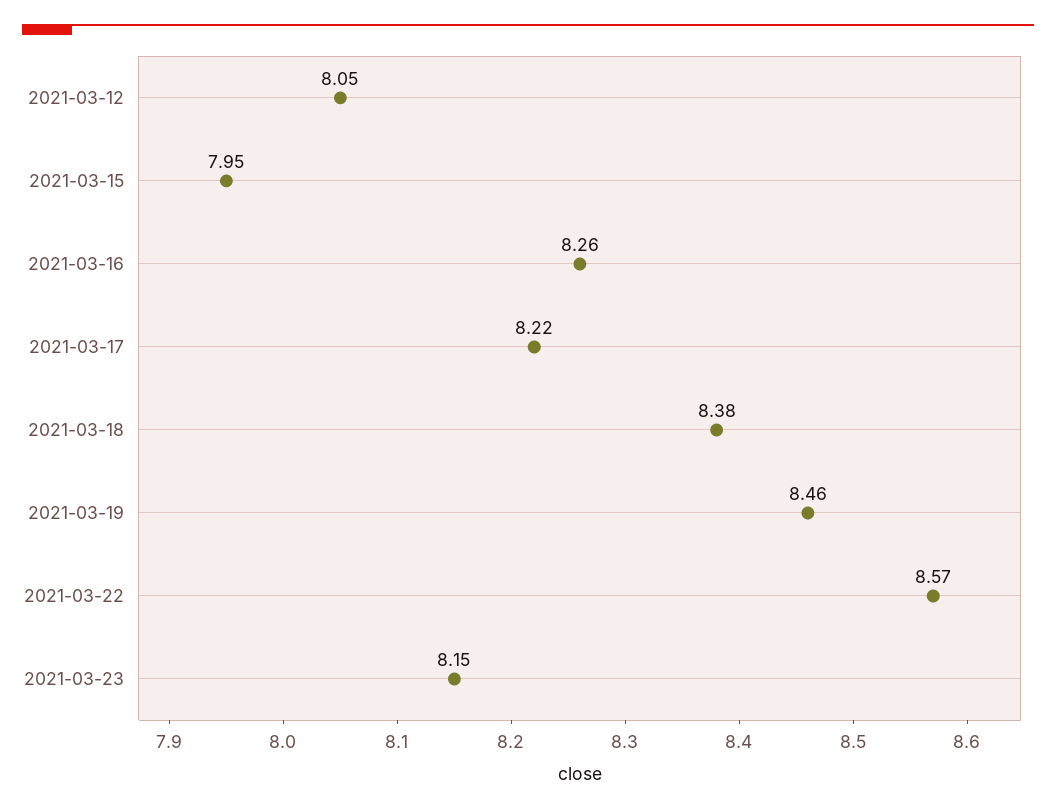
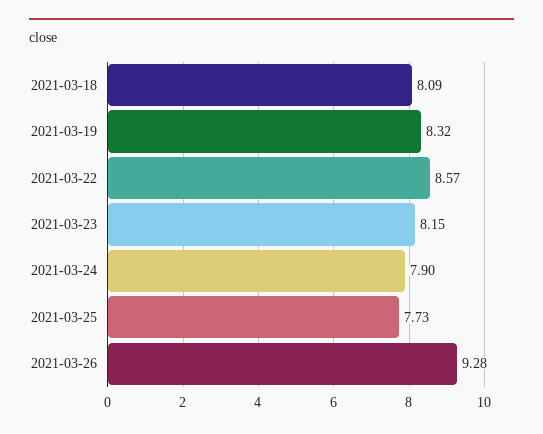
2021-03-12: 8.05 -> none
2021-03-15: 7.95 -> none
2021-03-16: 8.26 -> none
2021-03-17: 8.22 -> none
2021-03-18: 8.38 -> 8.09
2021-03-19: 8.46 -> 8.32
2021-03-24: none -> 7.9
2021-03-25: none -> 7.73
2021-03-26: none -> 9.28

